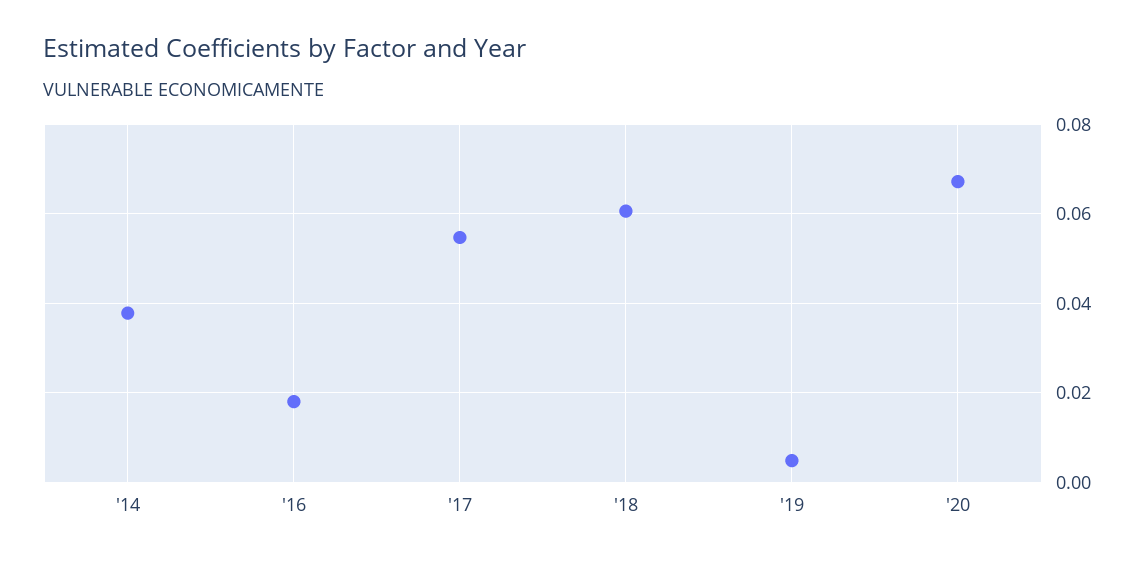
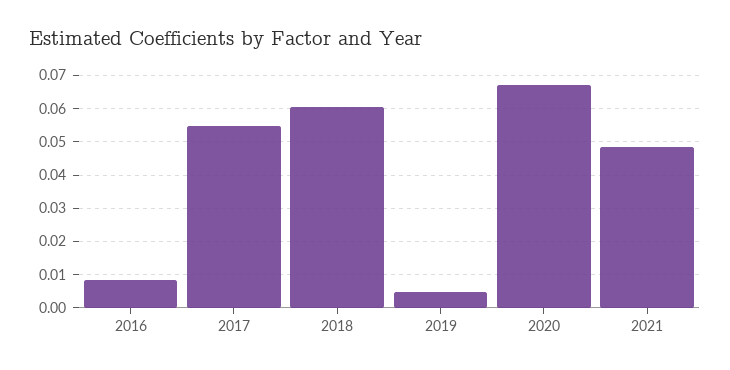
'14: 0.038 -> none
'16: 0.018 -> 0.008
2021: none -> 0.048

